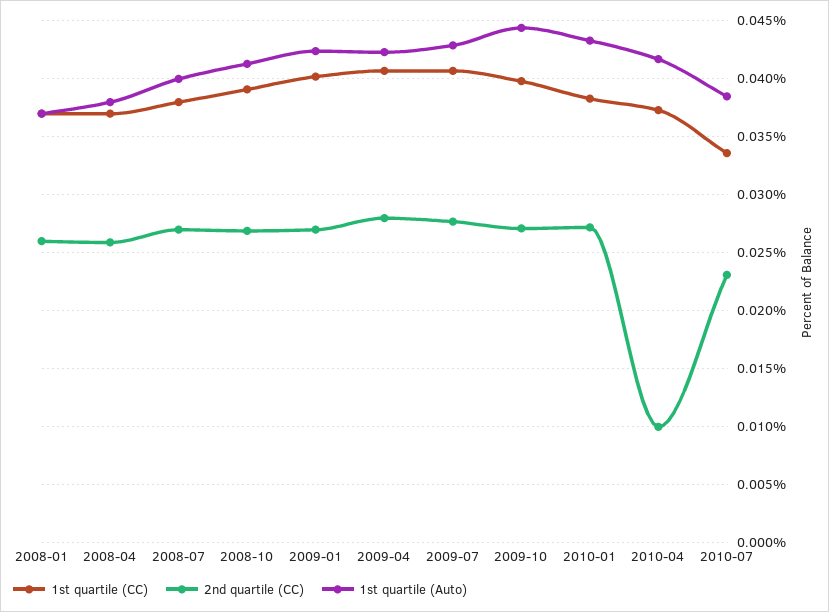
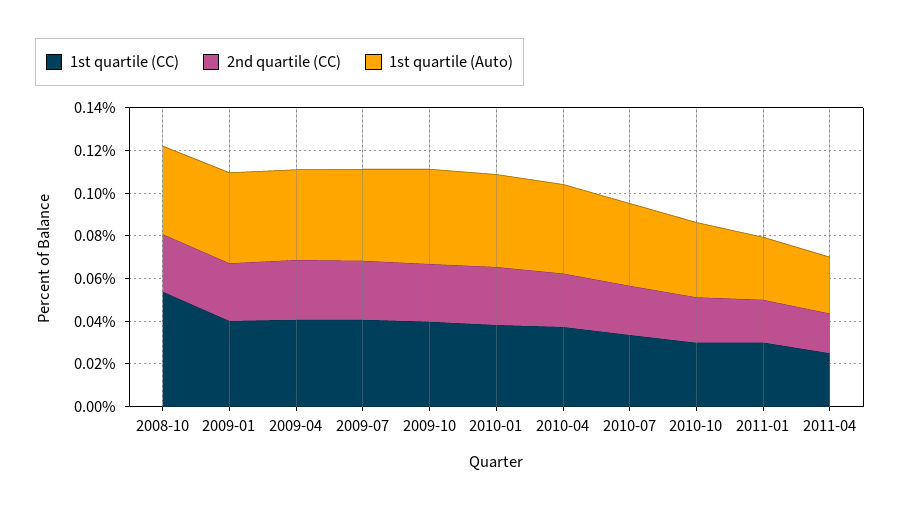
1st quartile (CC), 2008-01: 0.037 -> none
2nd quartile (CC), 2008-01: 0.026 -> none
1st quartile (Auto), 2008-01: 0.037 -> none
1st quartile (CC), 2008-04: 0.037 -> none
2nd quartile (CC), 2008-04: 0.026 -> none
1st quartile (Auto), 2008-04: 0.038 -> none
1st quartile (CC), 2008-07: 0.038 -> none
2nd quartile (CC), 2008-07: 0.027 -> none
1st quartile (Auto), 2008-07: 0.04 -> none
1st quartile (CC), 2008-10: 0.039 -> 0.055
2nd quartile (CC), 2010-04: 0.01 -> 0.025
1st quartile (CC), 2010-10: none -> 0.03
2nd quartile (CC), 2010-10: none -> 0.02
1st quartile (Auto), 2010-10: none -> 0.035
1st quartile (CC), 2011-01: none -> 0.03
2nd quartile (CC), 2011-01: none -> 0.02
1st quartile (Auto), 2011-01: none -> 0.03
1st quartile (CC), 2011-04: none -> 0.025
2nd quartile (CC), 2011-04: none -> 0.02
1st quartile (Auto), 2011-04: none -> 0.025

